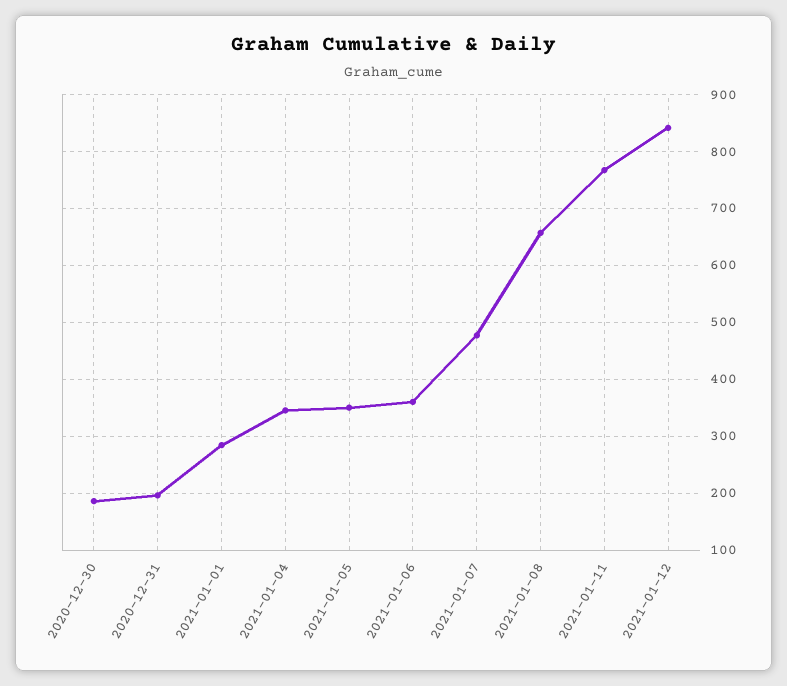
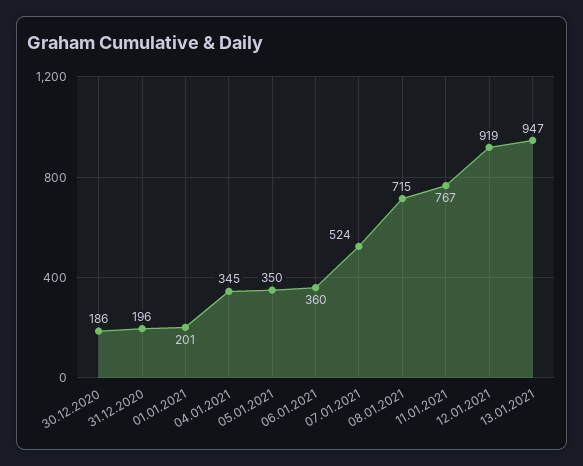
2021-01-01: 280 -> 201
2021-01-07: 480 -> 524
2021-01-08: 660 -> 715
2021-01-12: 840 -> 919
13.01.2021: none -> 947

